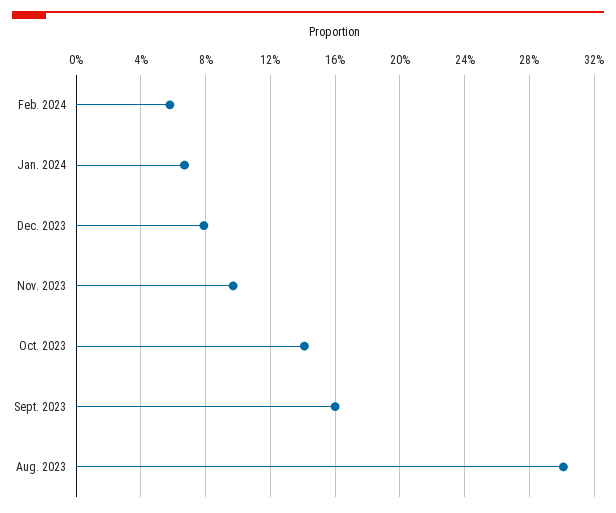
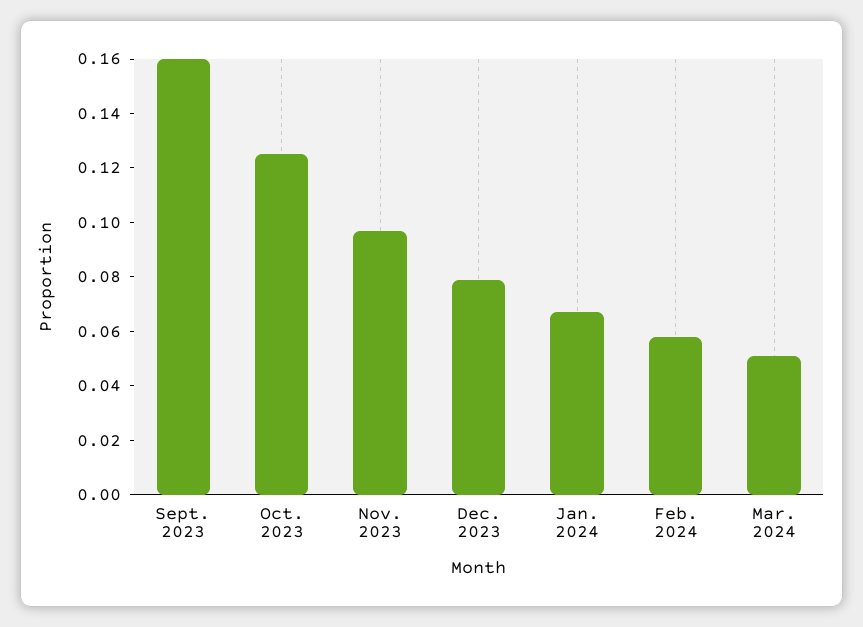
Oct. 2023: 0.14 -> 0.125
Aug. 2023: 0.3 -> none
Mar. 2024: none -> 0.05

